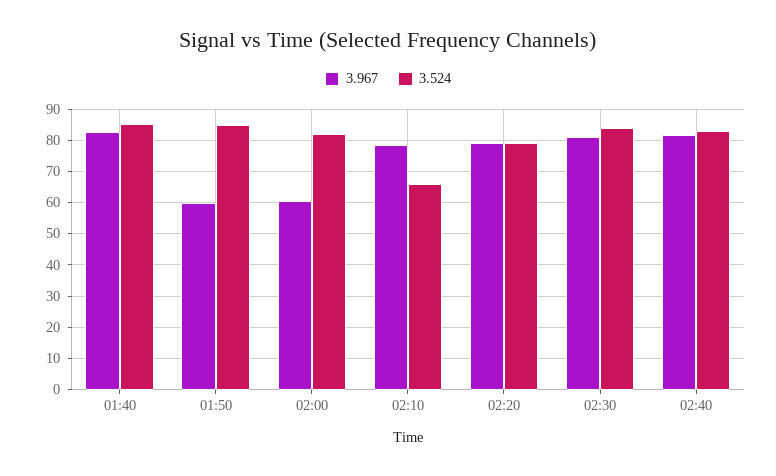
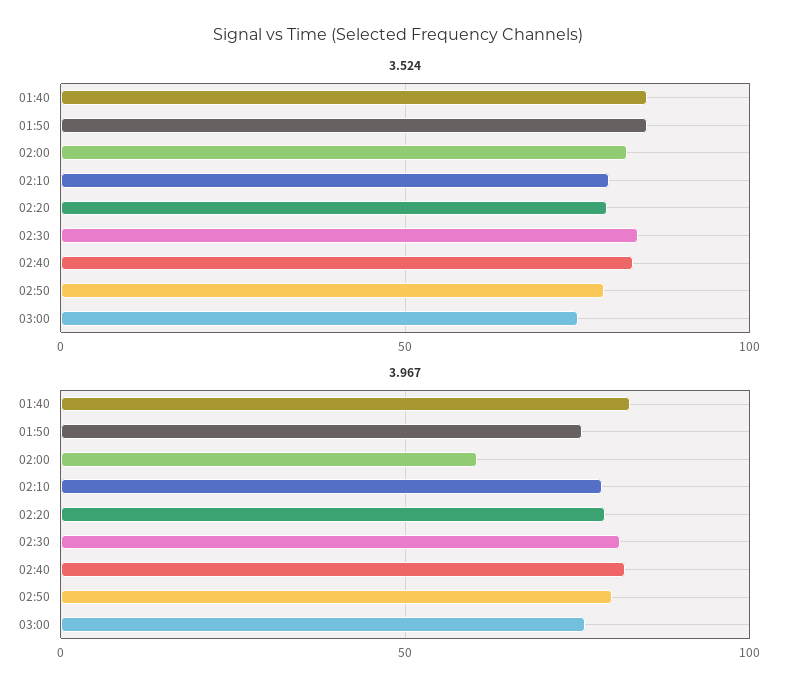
3.967, 01:50: 60 -> 75
3.524, 02:10: 66 -> 80
3.524, 02:50: none -> 80
3.524, 03:00: none -> 75
3.967, 02:50: none -> 80
3.967, 03:00: none -> 75

